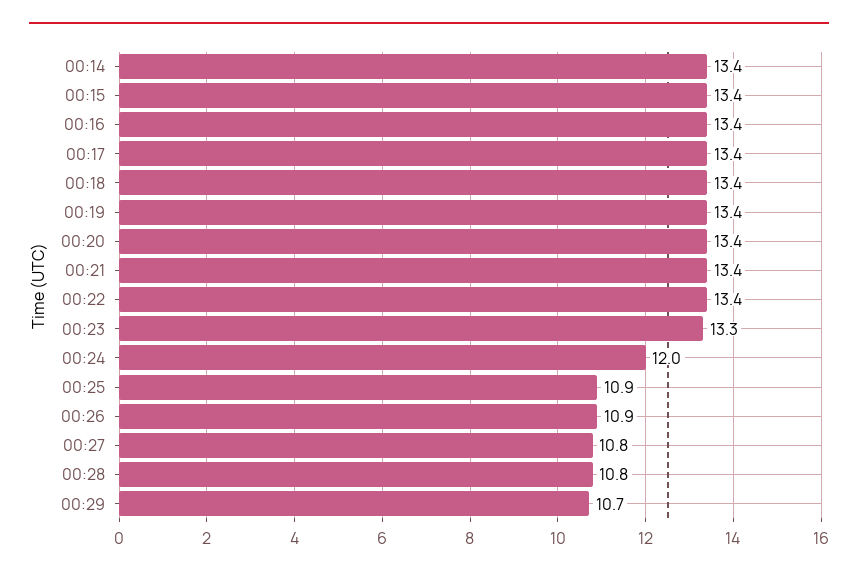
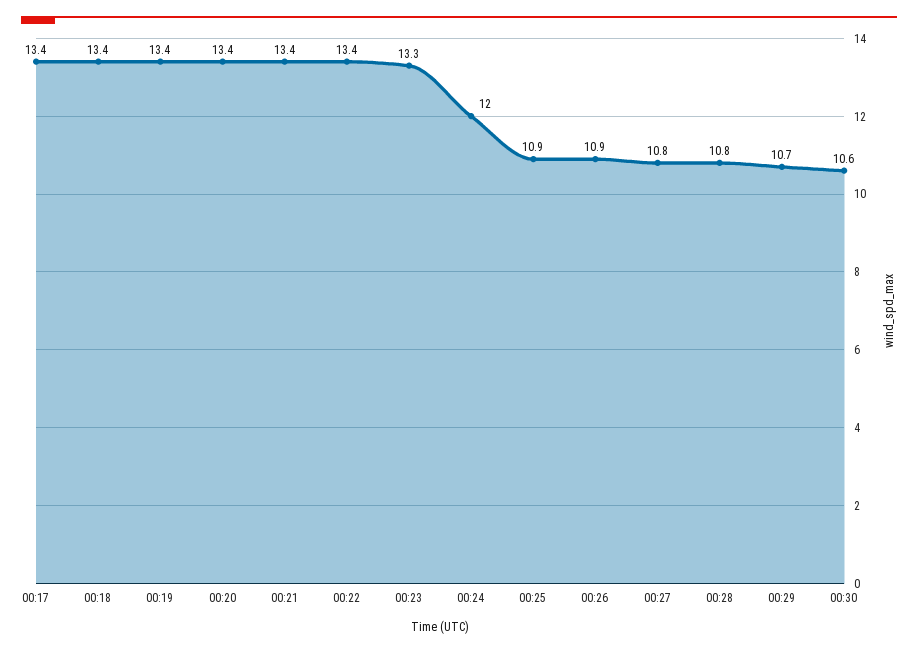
00:14: 13.4 -> none
00:15: 13.4 -> none
00:16: 13.4 -> none
00:30: none -> 10.6

